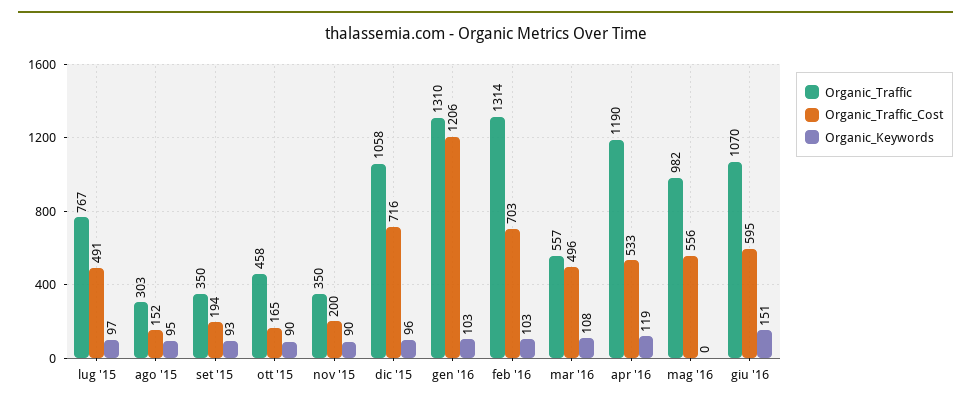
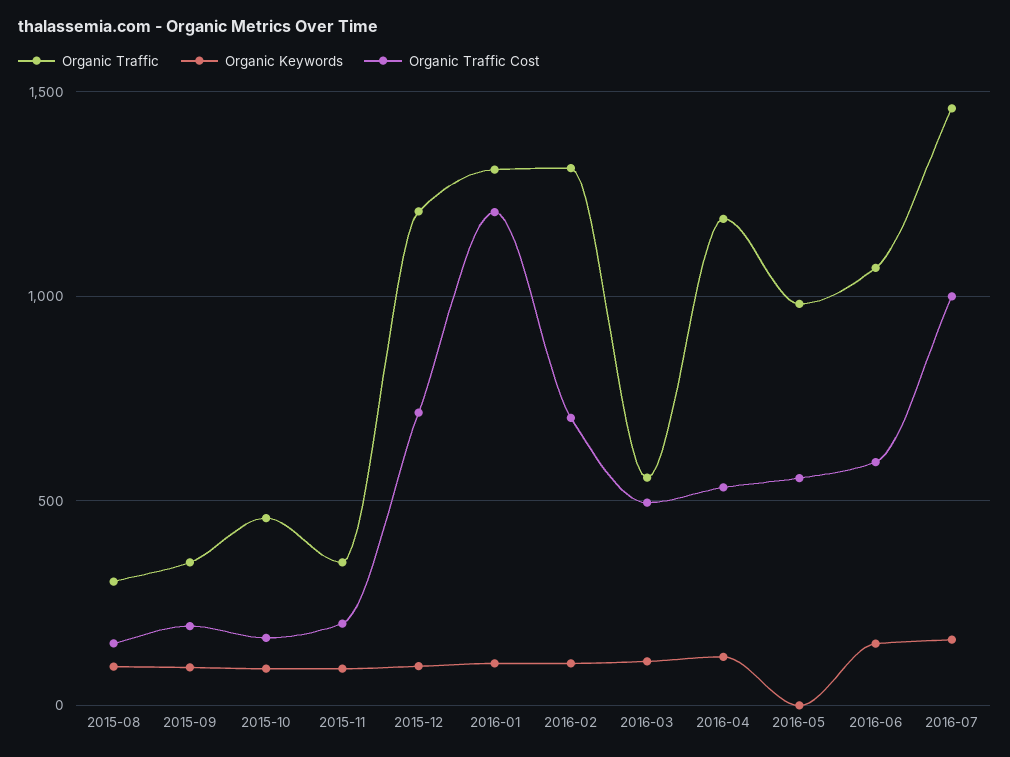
Organic_Traffic, lug '15: 767 -> none
Organic_Traffic_Cost, lug '15: 491 -> none
Organic_Keywords, lug '15: 97 -> none
Organic_Traffic, dic '15: 1058 -> 1200
Organic_Traffic, 2016-07: none -> 1450
Organic_Keywords, 2016-07: none -> 150
Organic_Traffic_Cost, 2016-07: none -> 1000

